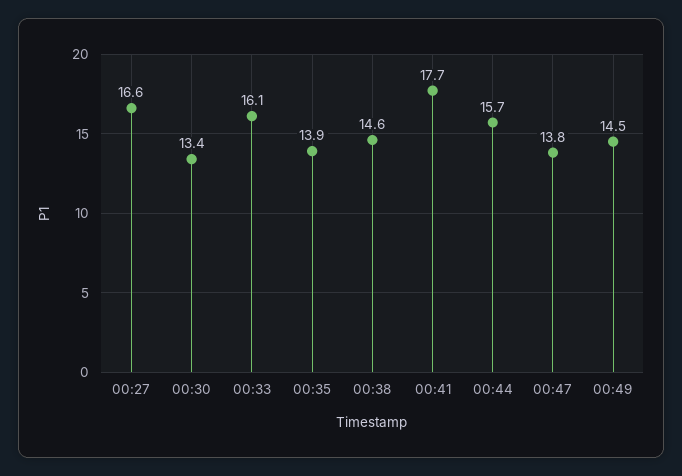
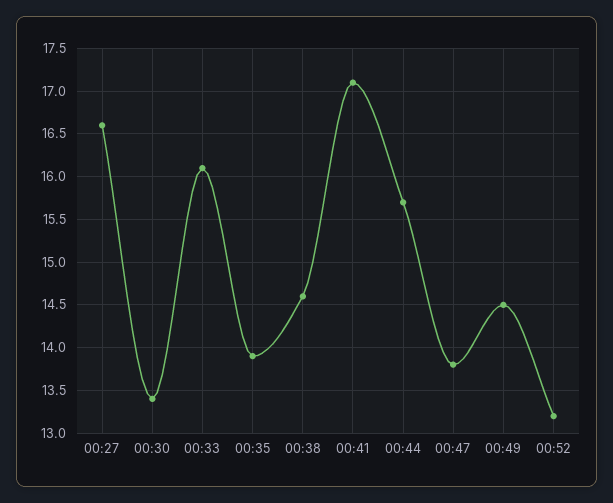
00:41: 17.7 -> 17.1
00:52: none -> 13.2

